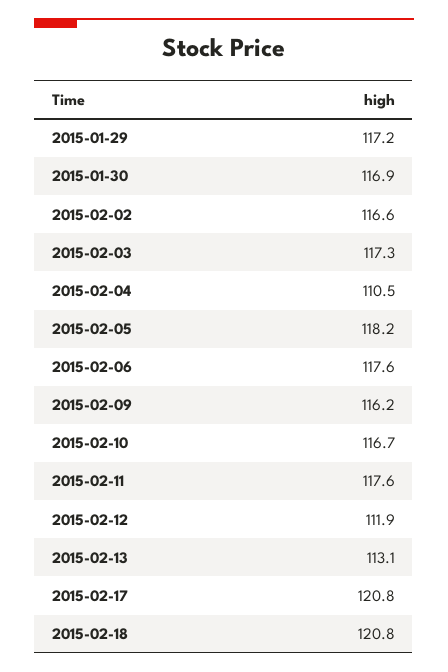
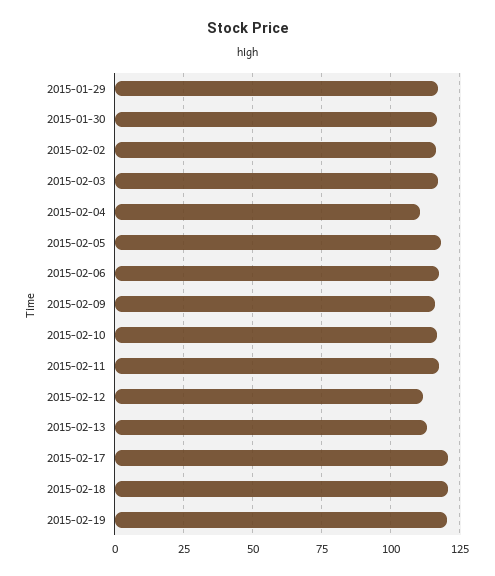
2015-02-19: none -> 120

